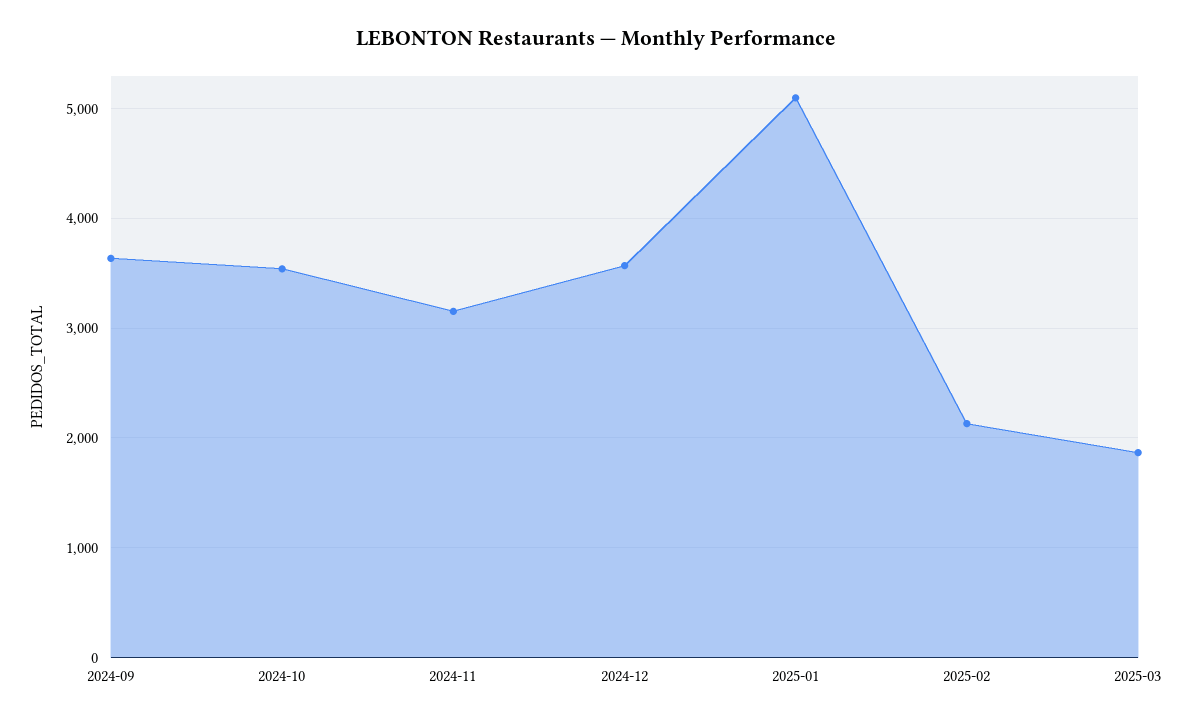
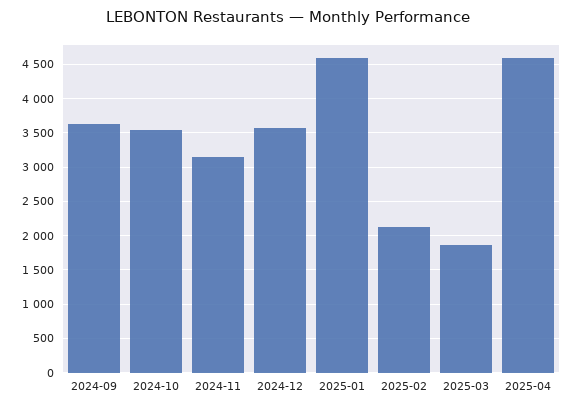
2025-01: 5100 -> 4600
2025-04: none -> 4600

